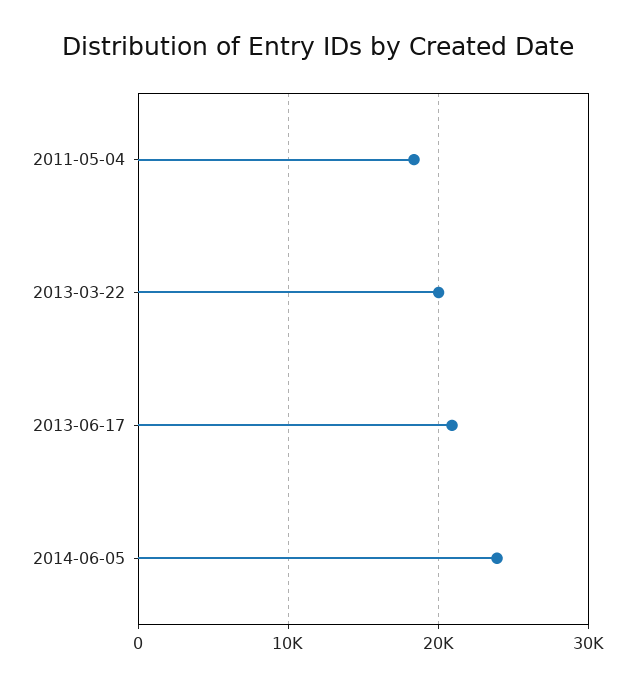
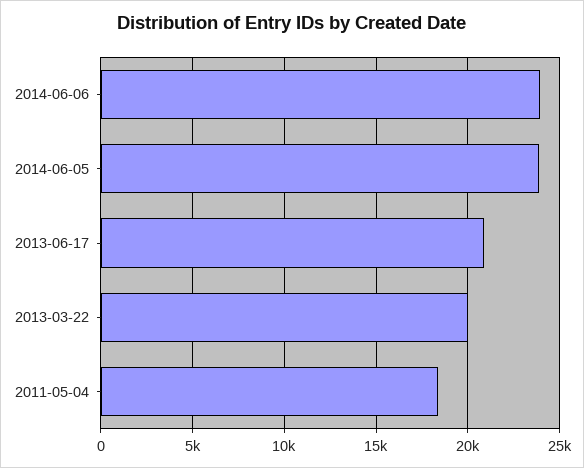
2014-06-06: none -> 24000

